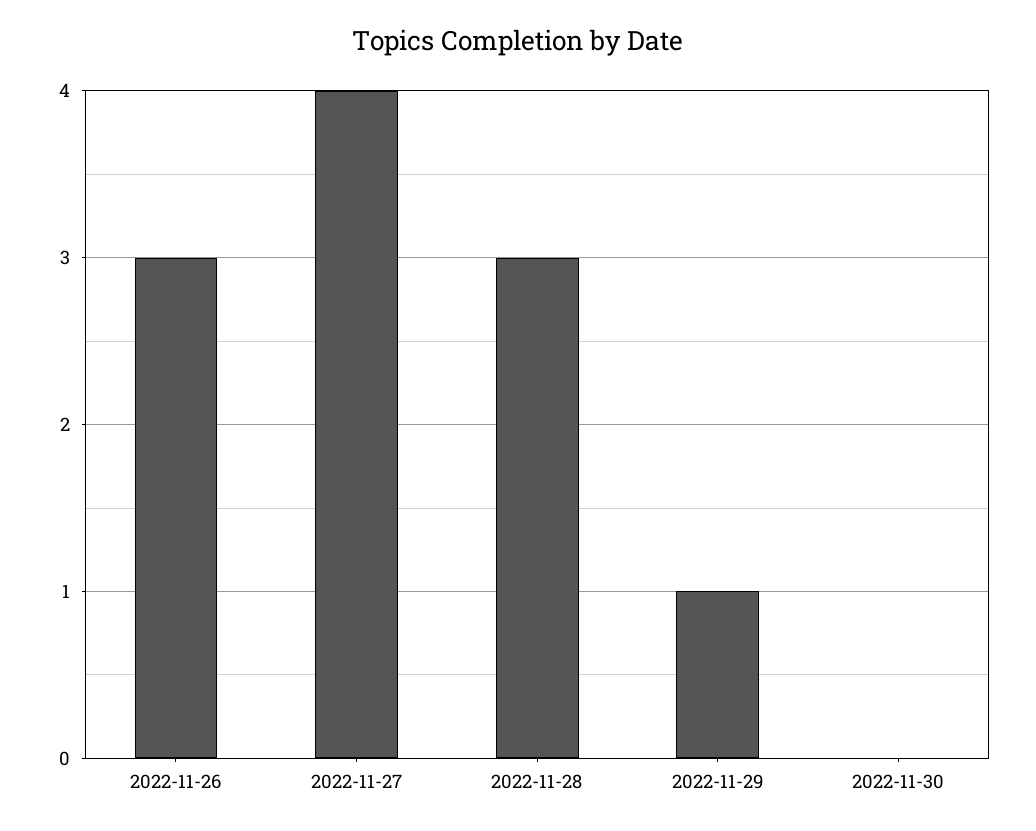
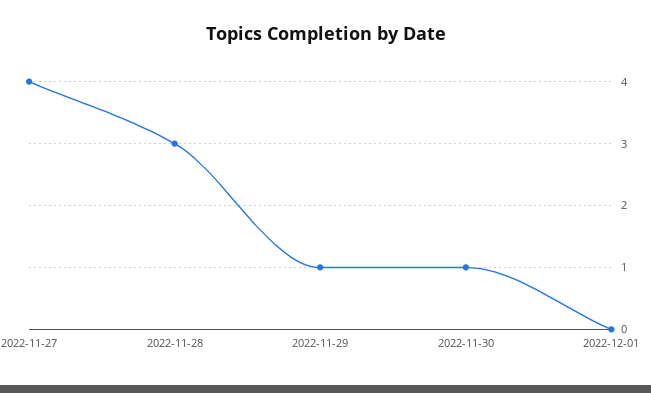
2022-11-26: 3 -> none
2022-11-30: 0 -> 1
2022-12-01: none -> 0

